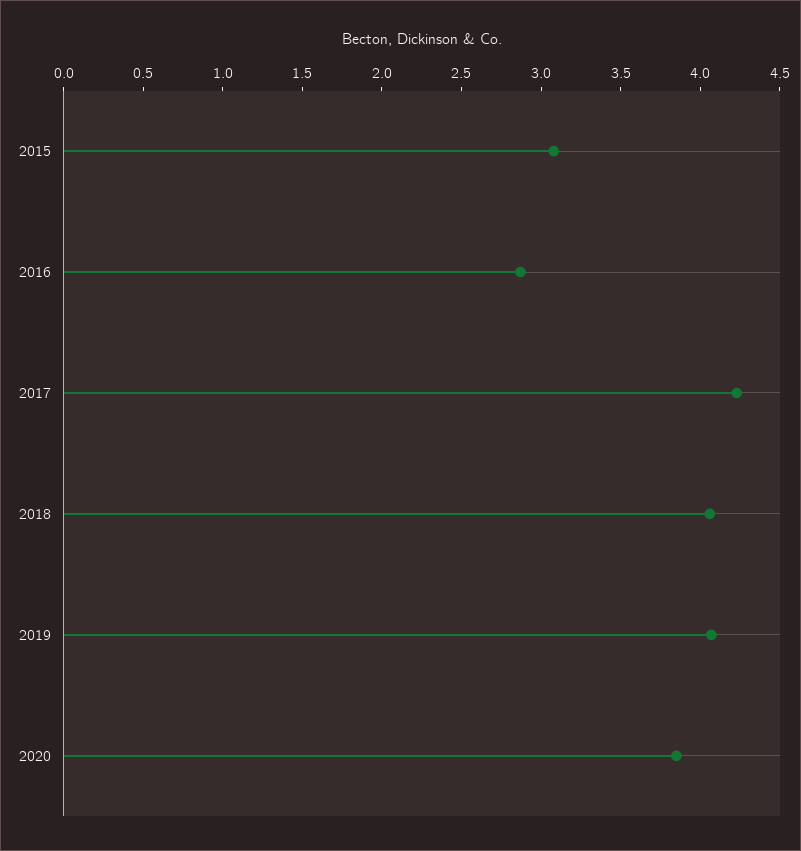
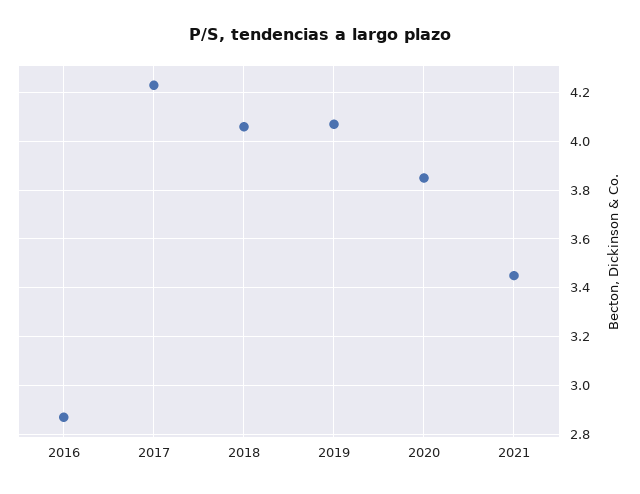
2015: 3.1 -> none
2021: none -> 3.45

